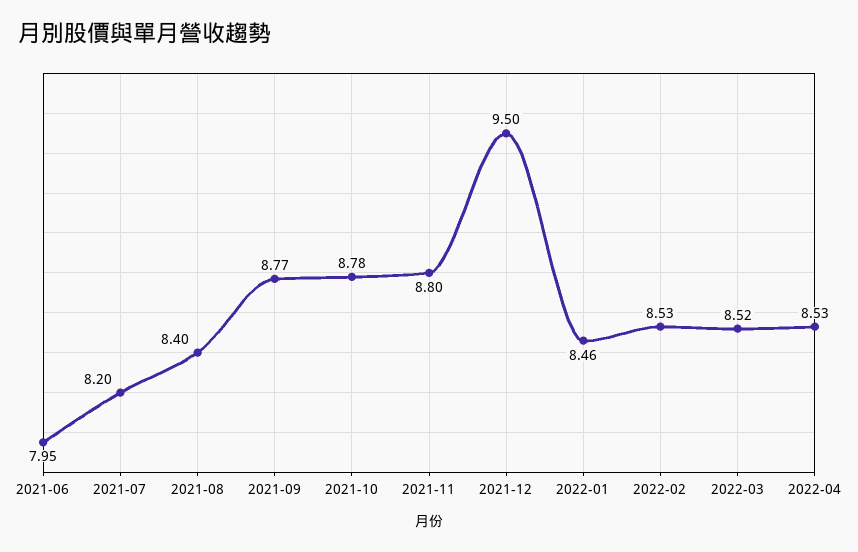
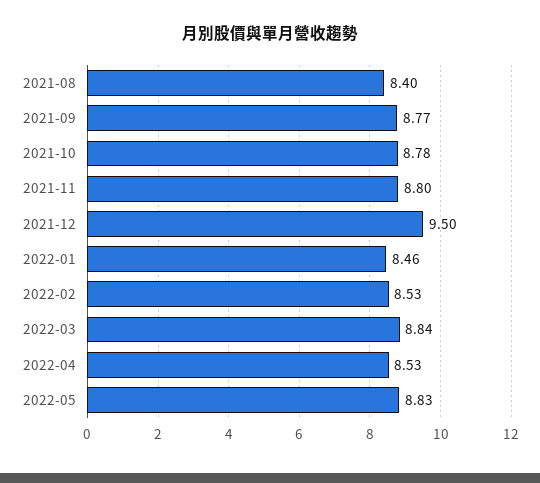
2021-06: 7.95 -> none
2021-07: 8.2 -> none
2022-03: 8.52 -> 8.84
2022-05: none -> 8.83

